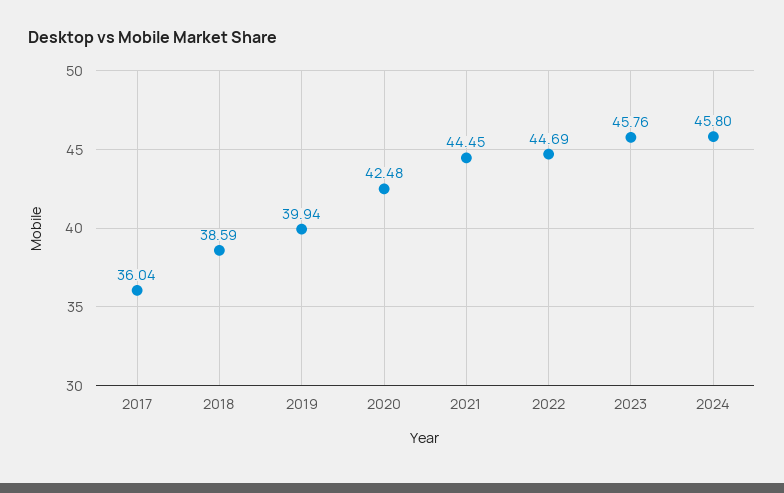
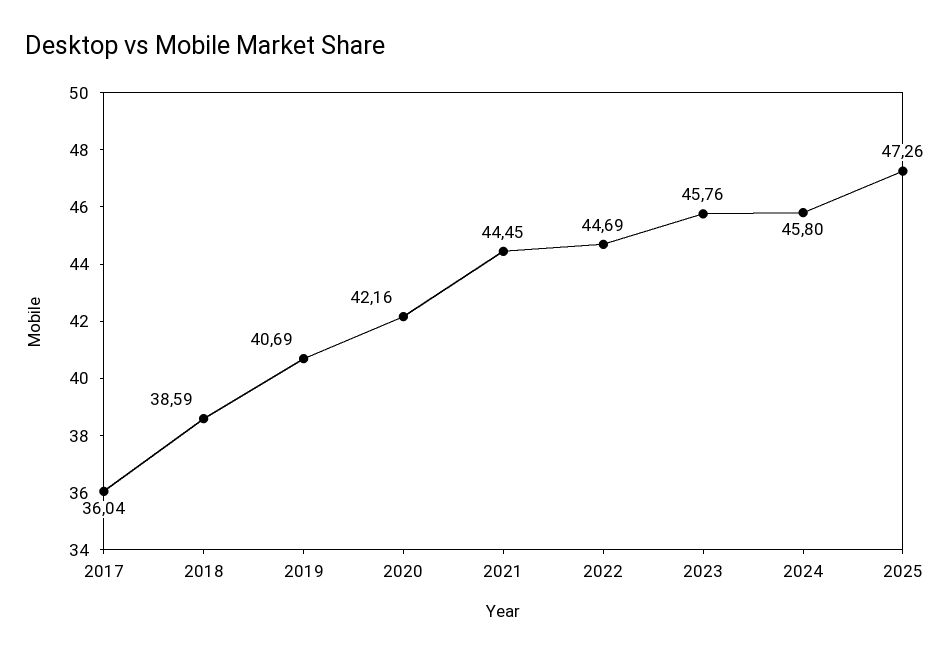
2019: 39.94 -> 40.69
2020: 42.48 -> 42.16
2025: none -> 47.26

